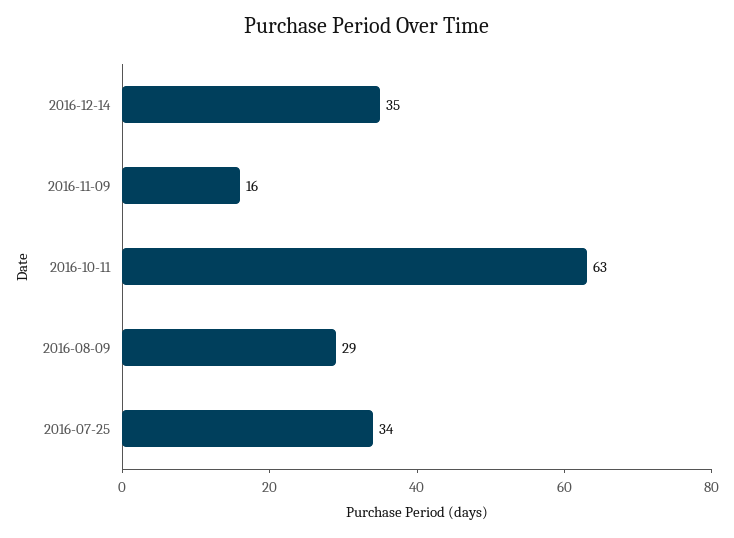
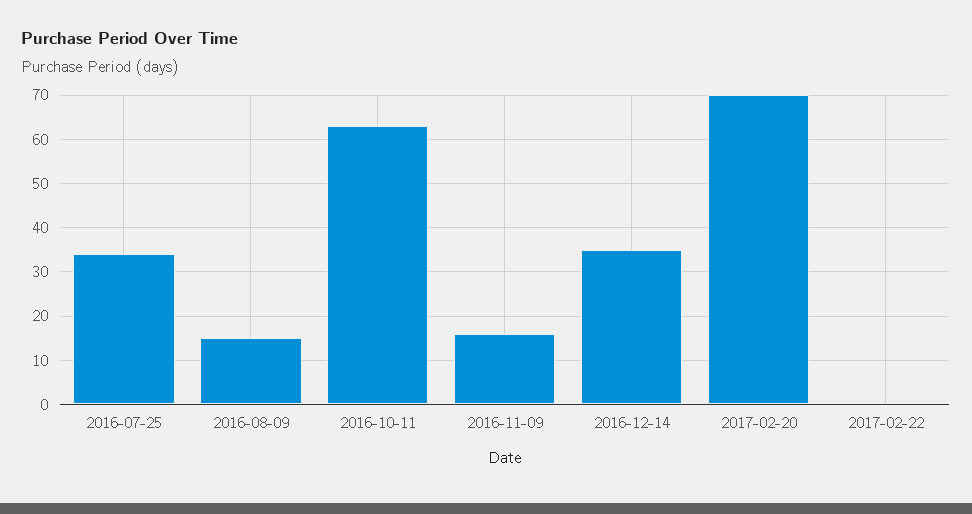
2016-08-09: 29 -> 15
2017-02-20: none -> 70
2017-02-22: none -> 0

